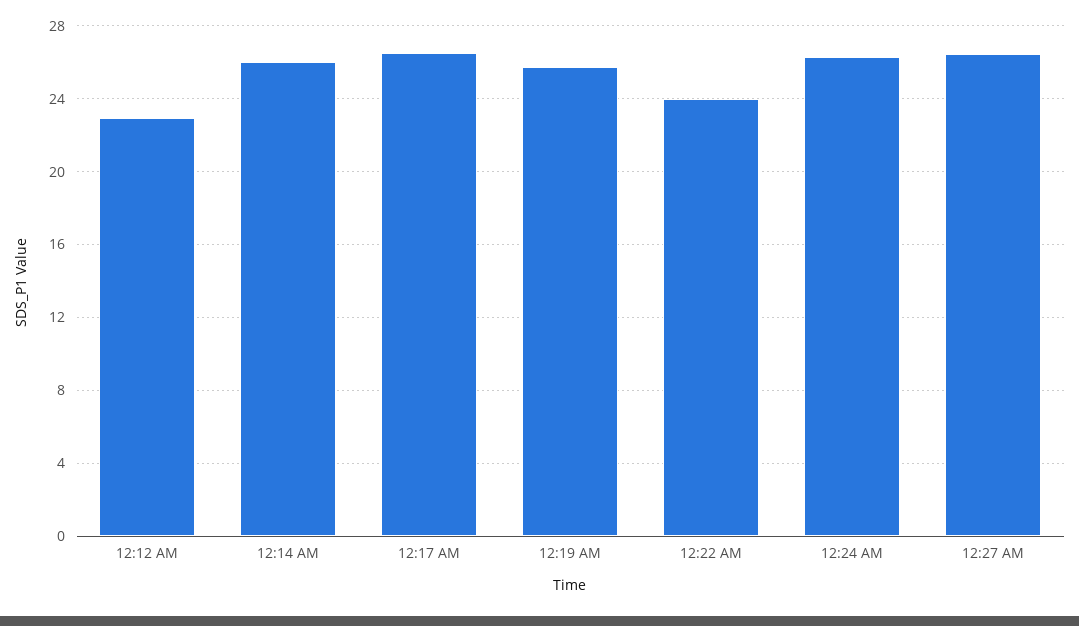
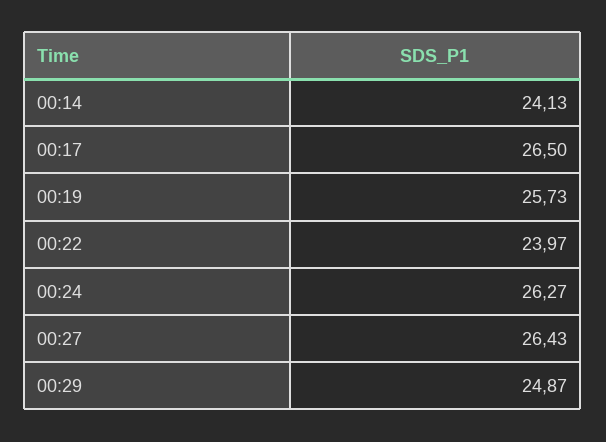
12:12 AM: 23 -> none
12:14 AM: 26 -> 24.13
00:29: none -> 24.87

